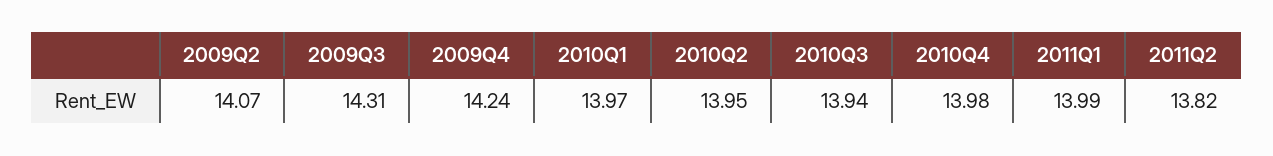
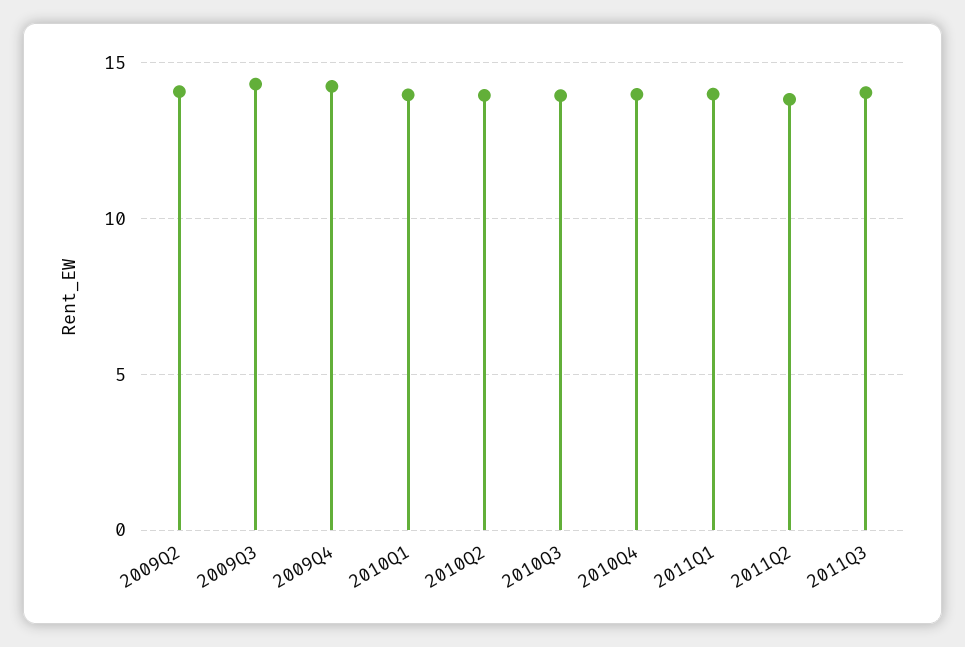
2011Q3: none -> 14

